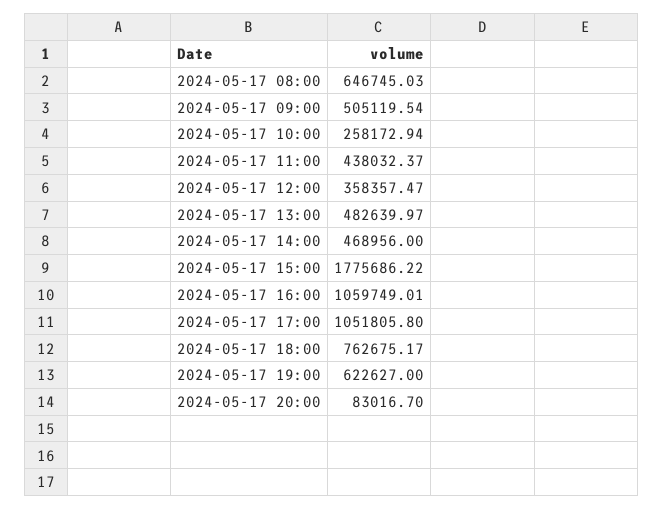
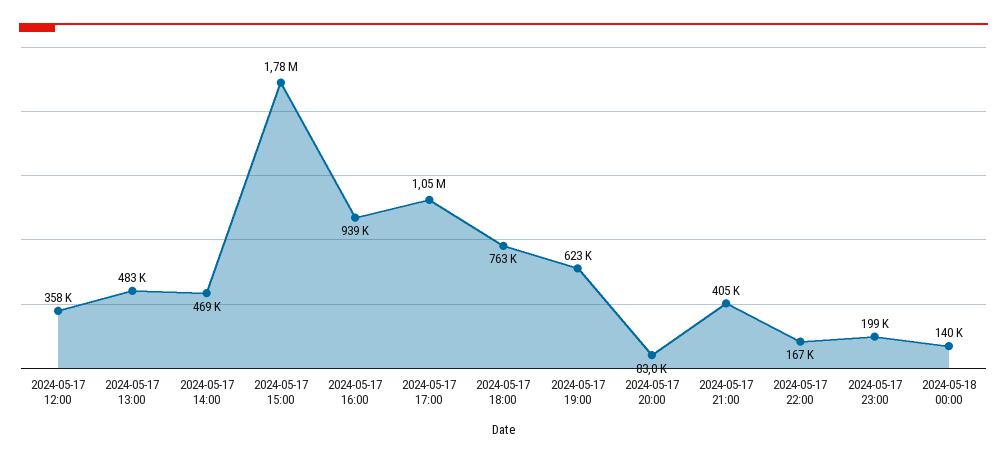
2024-05-17 08:00: 646745.03 -> none
2024-05-17 09:00: 505119.54 -> none
2024-05-17 10:00: 258172.94 -> none
2024-05-17 11:00: 438032.37 -> none
2024-05-17 16:00: 1059749.01 -> 939000
2024-05-17 21:00: none -> 405000
2024-05-17 22:00: none -> 167000
2024-05-17 23:00: none -> 199000
2024-05-18 00:00: none -> 140000

